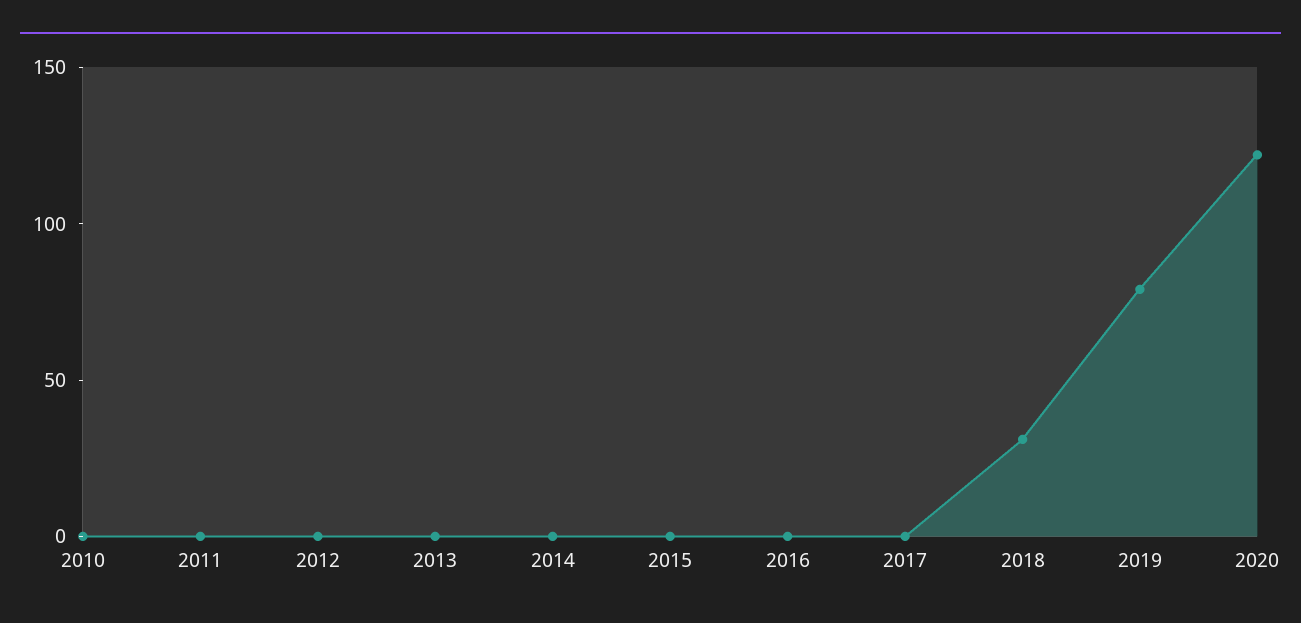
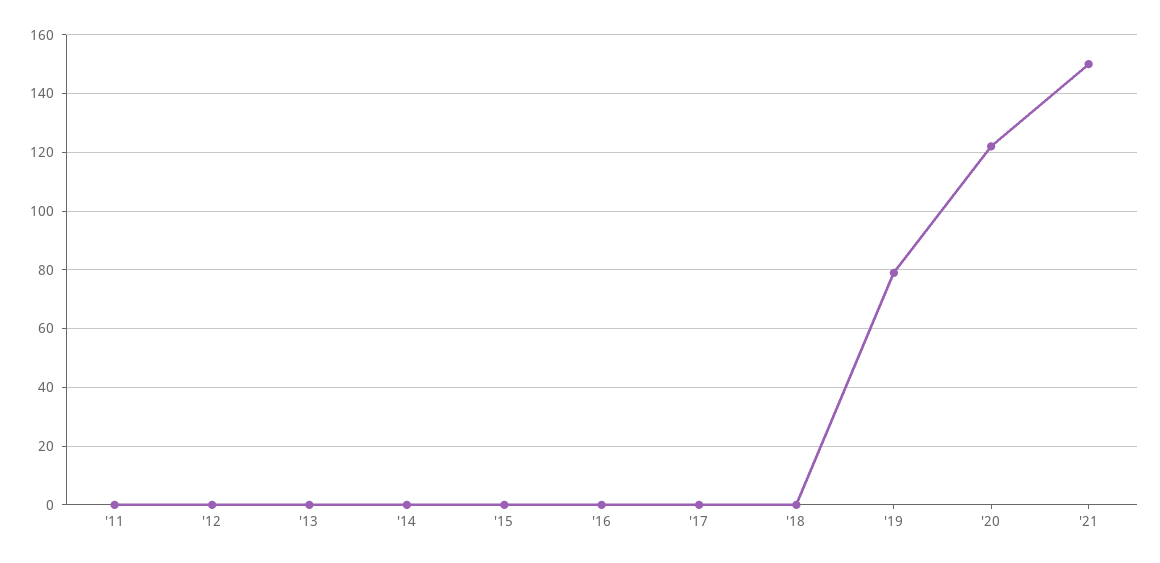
2010: 0 -> none
2018: 30 -> 0
'21: none -> 150

